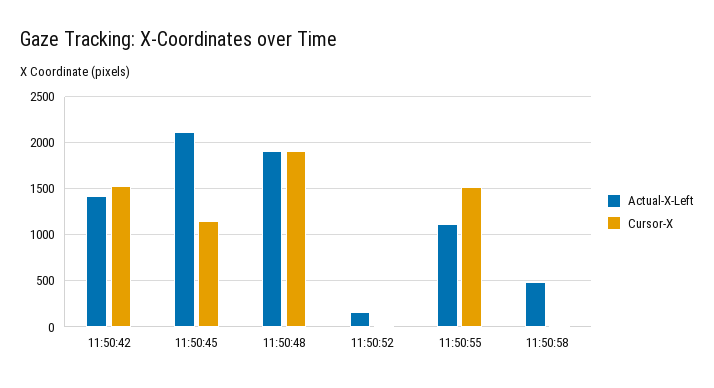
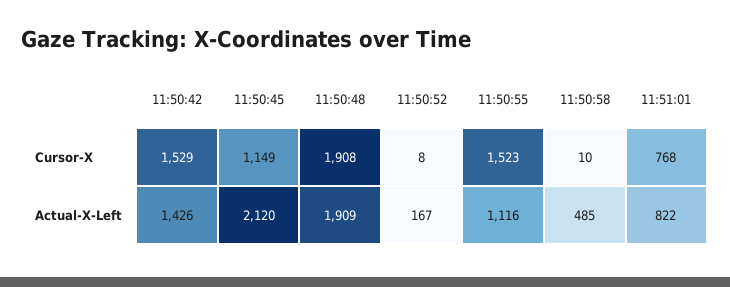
Cursor-X, 11:51:01: none -> 768
Actual-X-Left, 11:51:01: none -> 822

